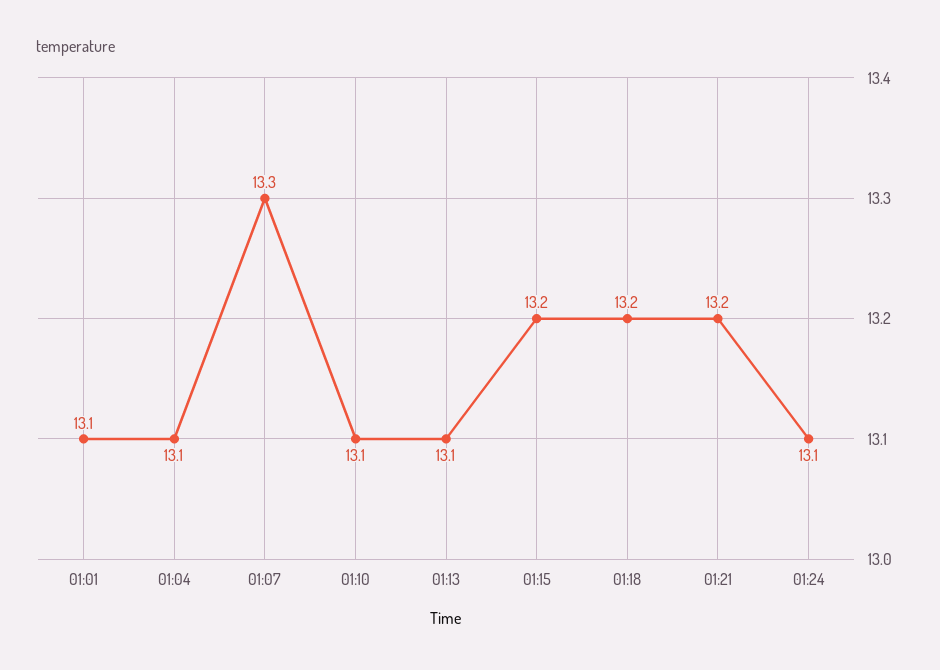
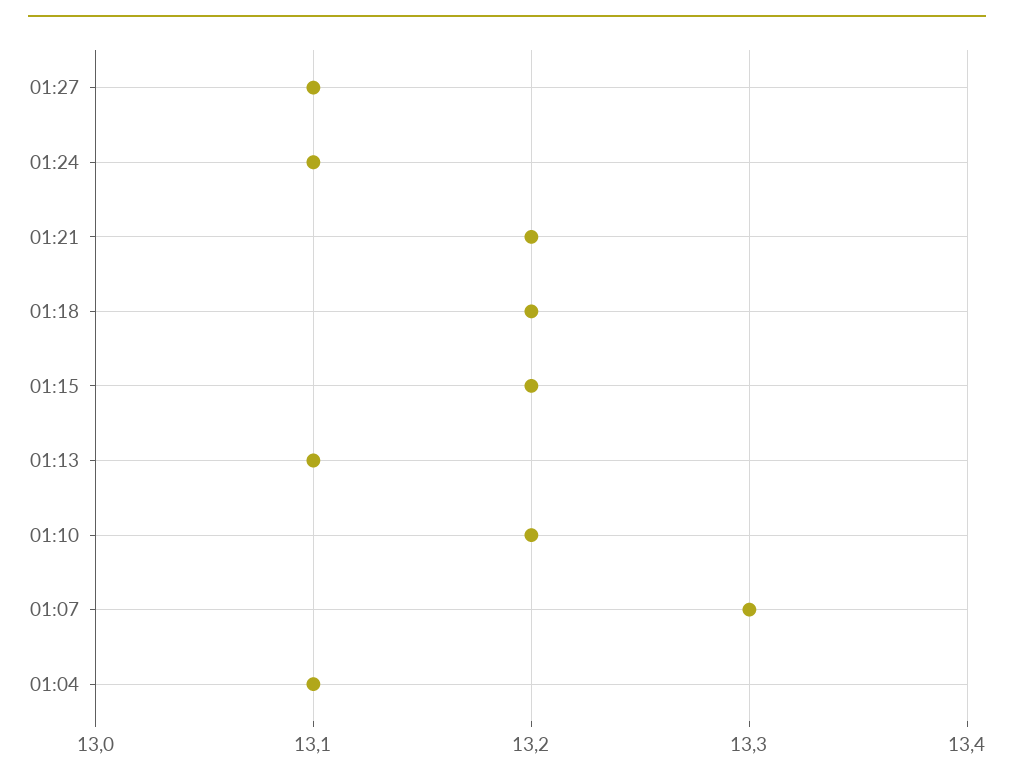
01:01: 13.1 -> none
01:10: 13.1 -> 13.2
01:27: none -> 13.1

